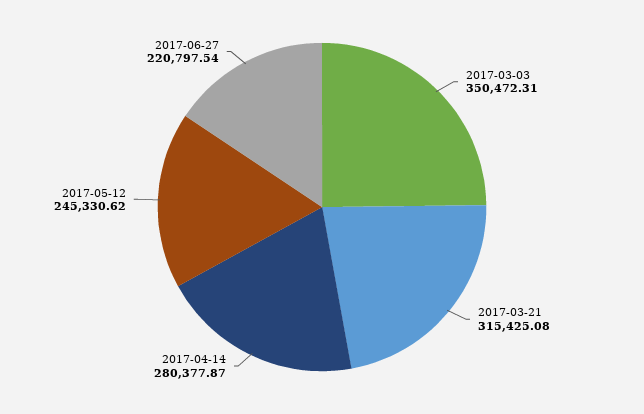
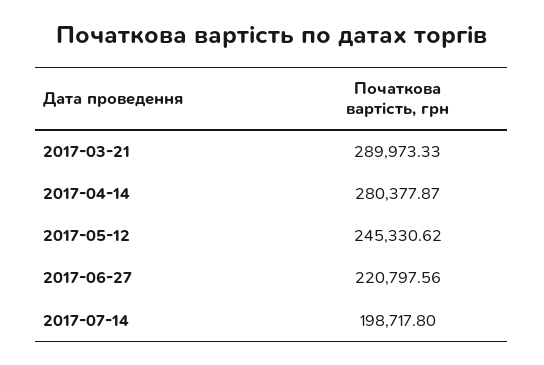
2017-03-03: 350472.31 -> none
2017-03-21: 315425.08 -> 289973.33
2017-06-27: 220797.54 -> 220797.56
2017-07-14: none -> 198717.8

